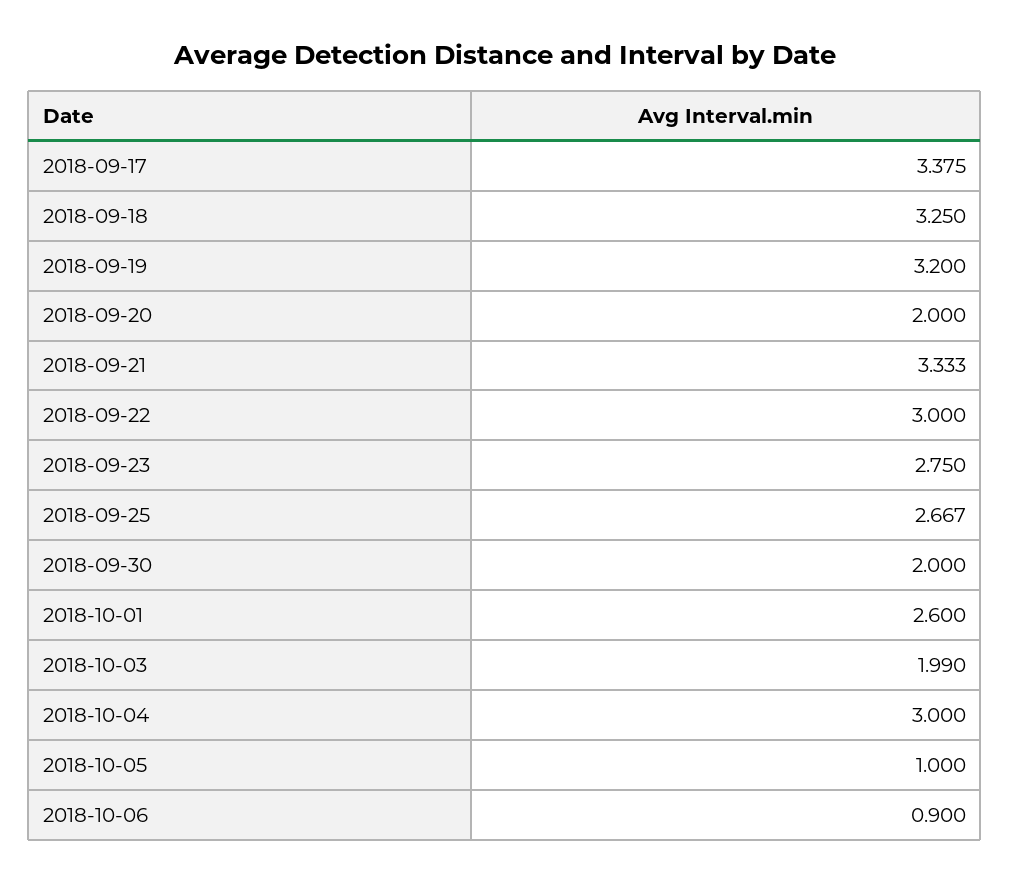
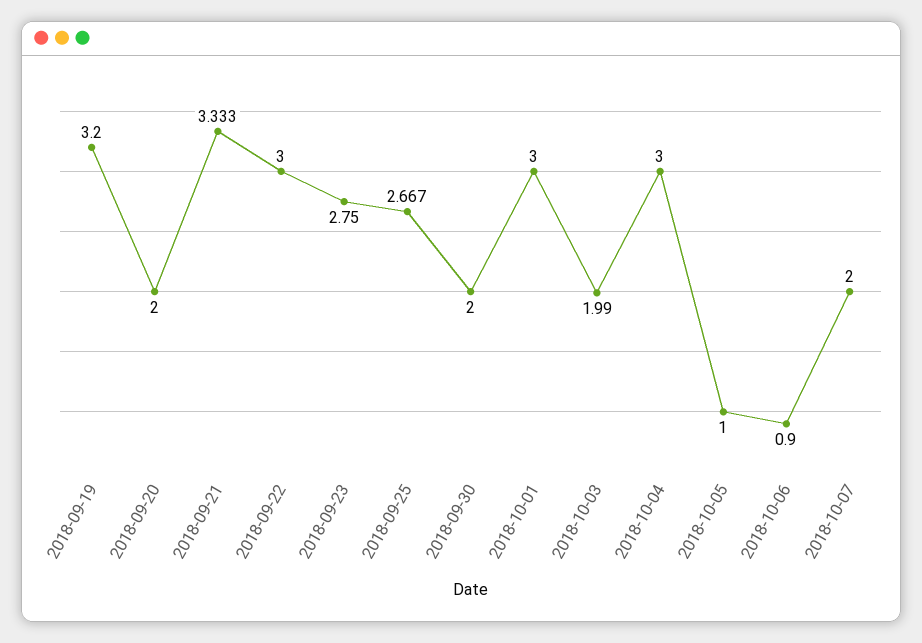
2018-09-17: 3.375 -> none
2018-09-18: 3.25 -> none
2018-10-01: 2.6 -> 3
2018-10-07: none -> 2

